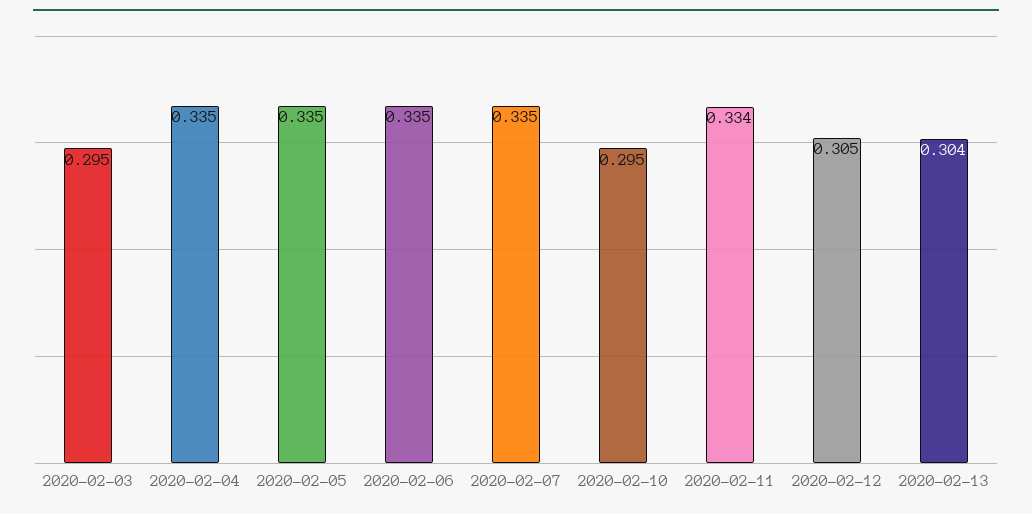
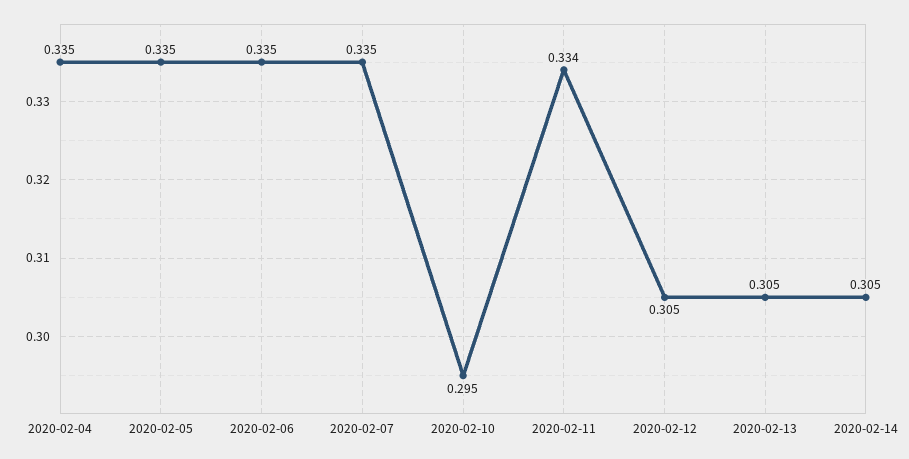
2020-02-03: 0.295 -> none
2020-02-13: 0.304 -> 0.305
2020-02-14: none -> 0.305

